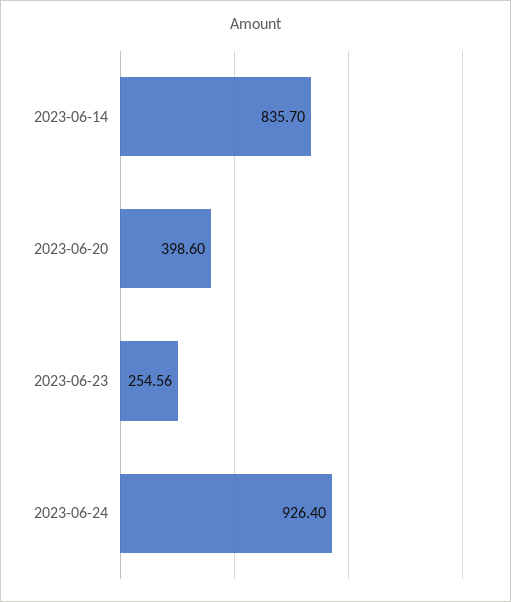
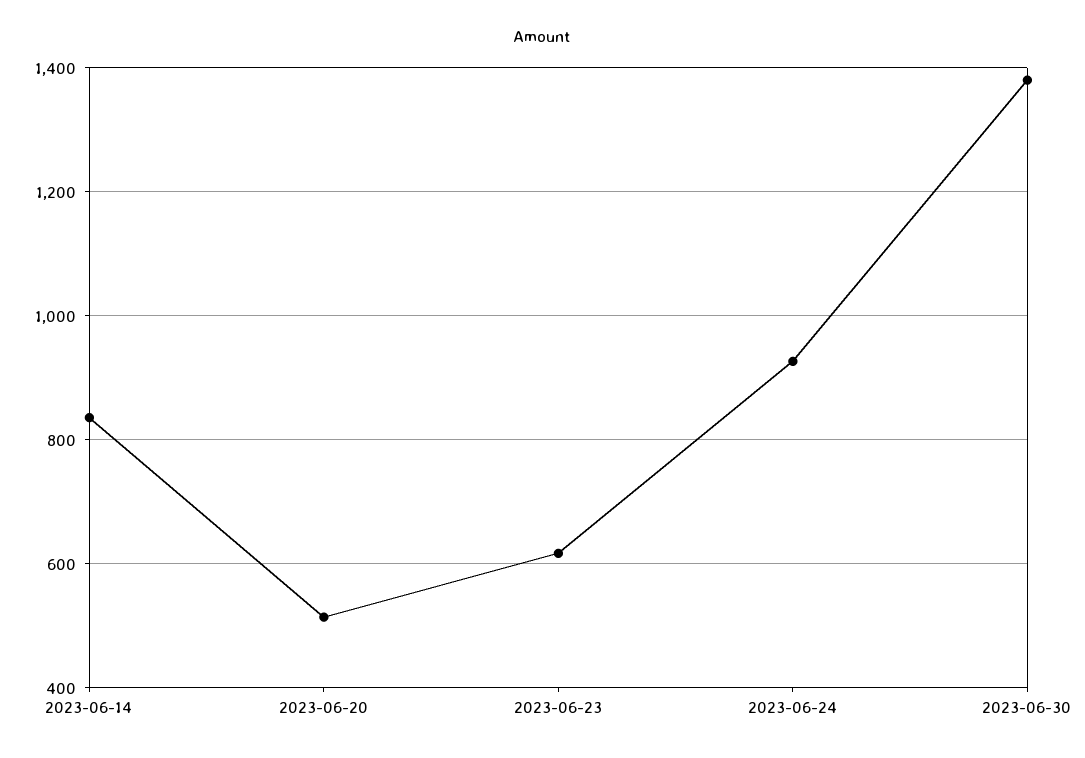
2023-06-20: 398.6 -> 520
2023-06-23: 254.56 -> 620
2023-06-30: none -> 1380

